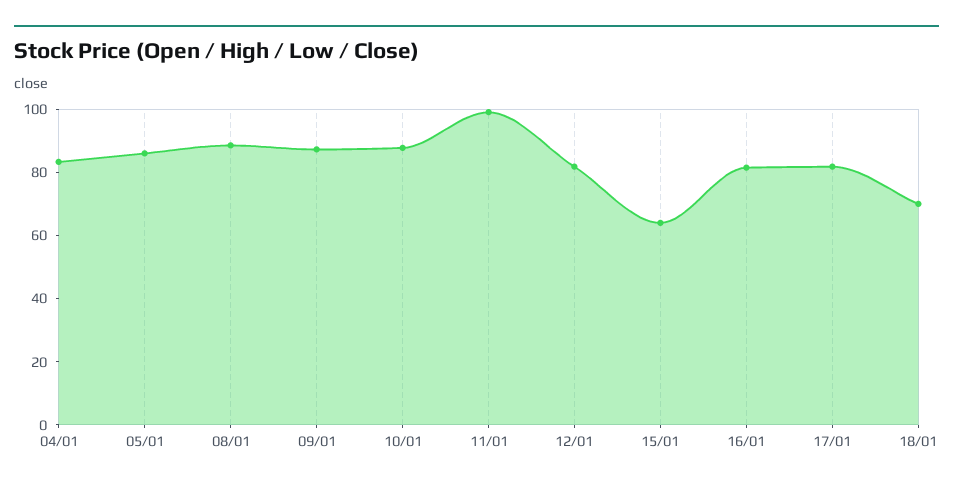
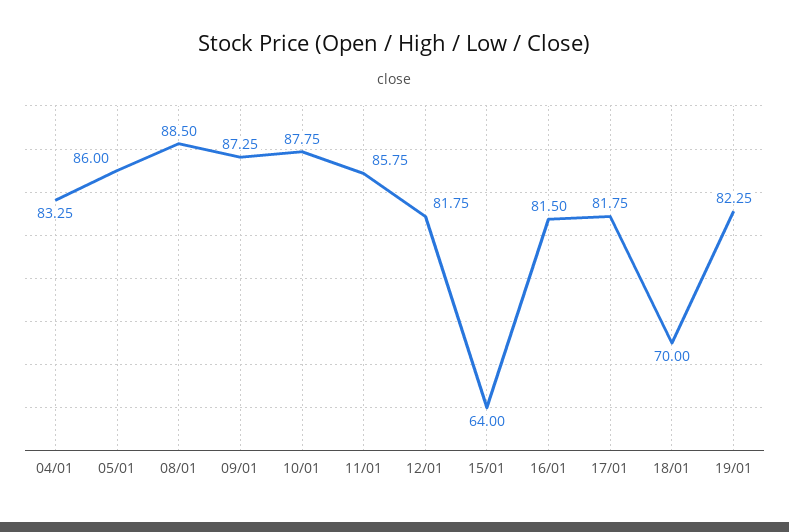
11/01: 100 -> 85.75
19/01: none -> 82.25

